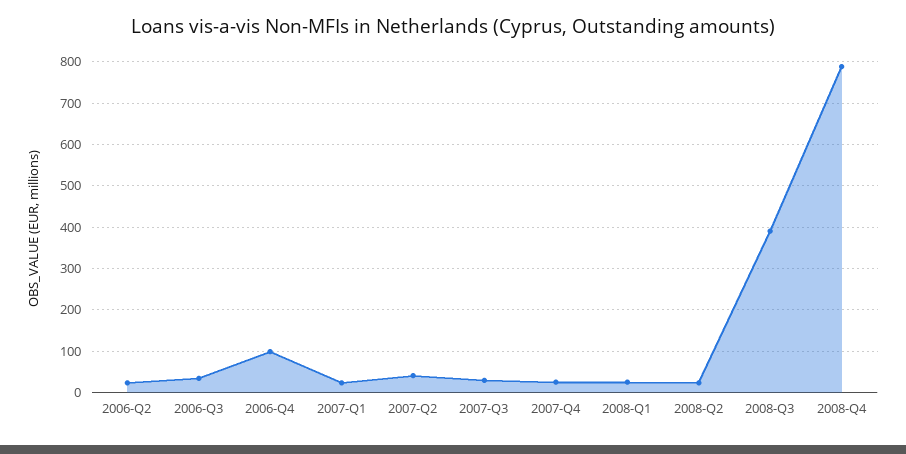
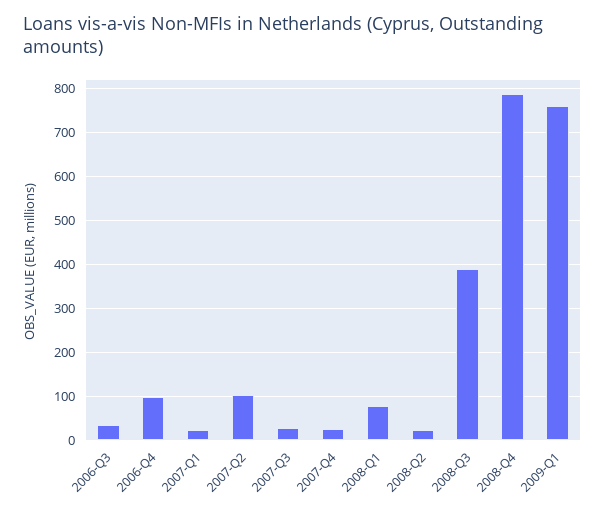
2006-Q2: 20 -> none
2007-Q2: 40 -> 100
2008-Q1: 20 -> 80
2009-Q1: none -> 760

